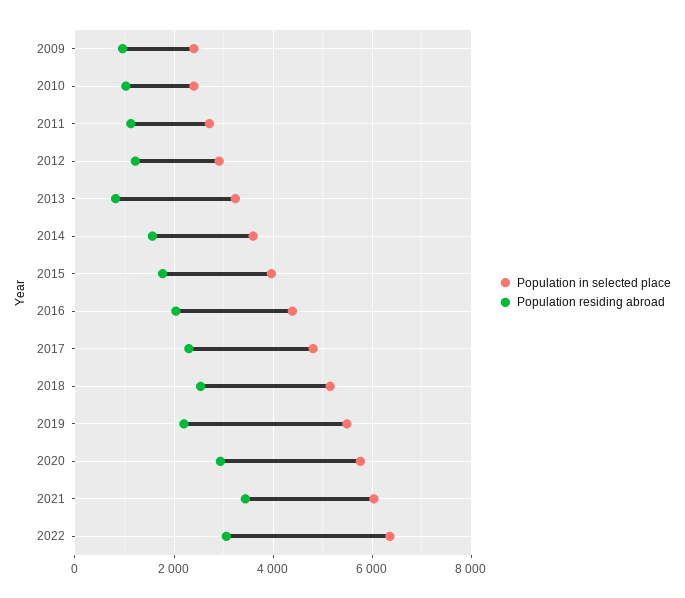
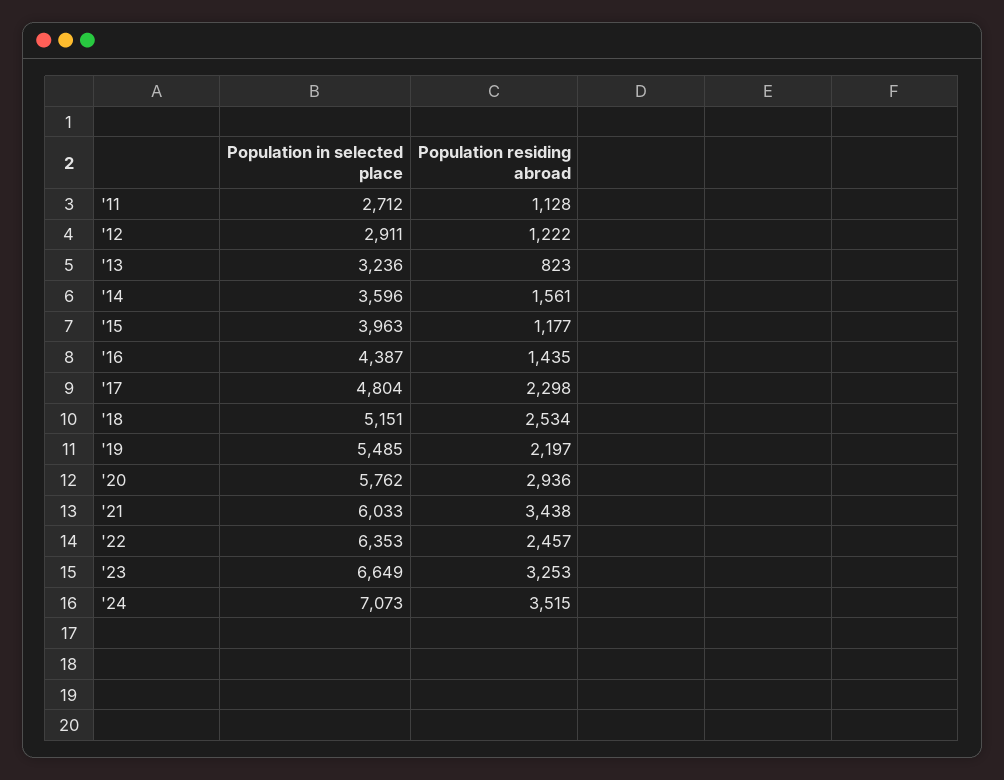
Population in selected place, 2009: 2400 -> none
Population residing abroad, 2009: 1000 -> none
Population in selected place, 2010: 2400 -> none
Population residing abroad, 2010: 1000 -> none
Population residing abroad, 2015: 1800 -> 1177
Population residing abroad, 2016: 2000 -> 1435
Population residing abroad, 2022: 3000 -> 2457
Population in selected place, '23: none -> 6649
Population residing abroad, '23: none -> 3253
Population in selected place, '24: none -> 7073
Population residing abroad, '24: none -> 3515

